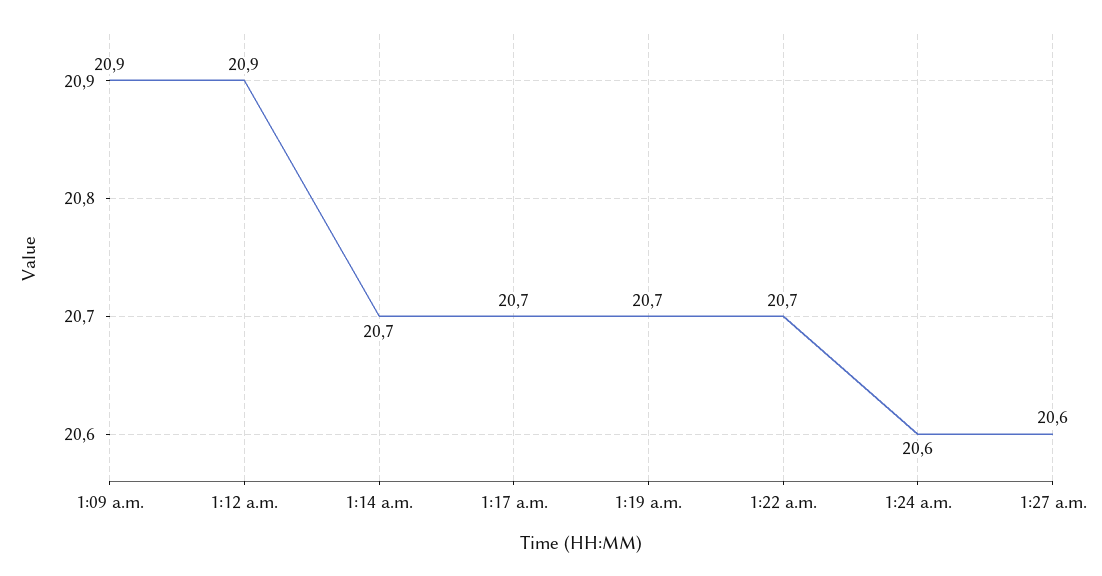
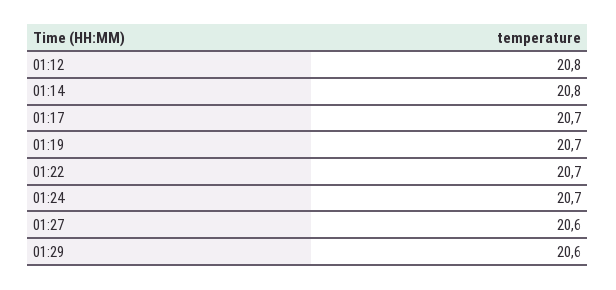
1:09 a.m.: 20.9 -> none
1:12 a.m.: 20.9 -> 20.8
1:14 a.m.: 20.7 -> 20.8
1:24 a.m.: 20.6 -> 20.7
01:29: none -> 20.6

